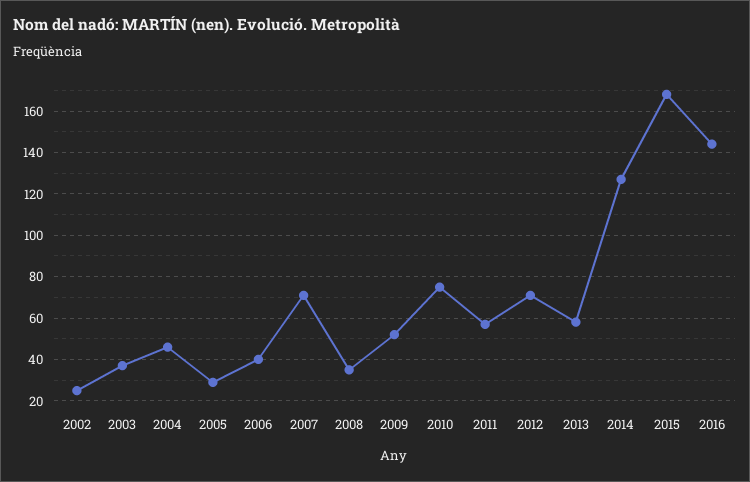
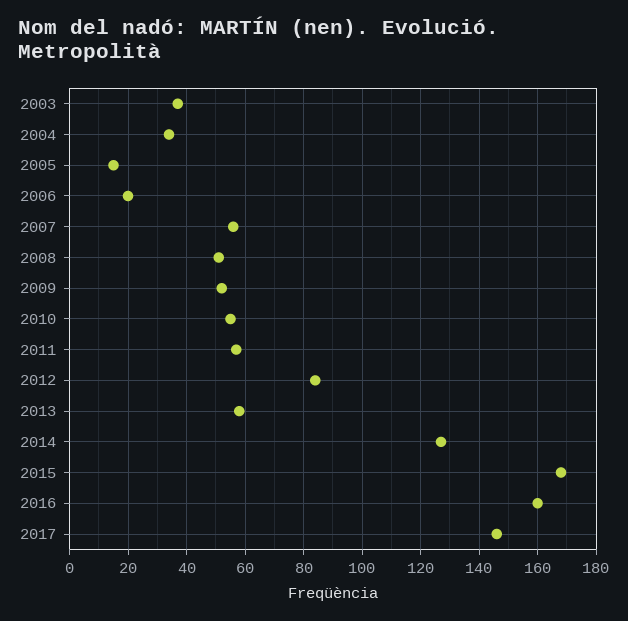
2002: 25 -> none
2004: 45 -> 35
2005: 30 -> 15
2006: 40 -> 20
2007: 70 -> 55
2008: 35 -> 50
2010: 75 -> 55
2012: 70 -> 85
2016: 145 -> 160
2017: none -> 145

